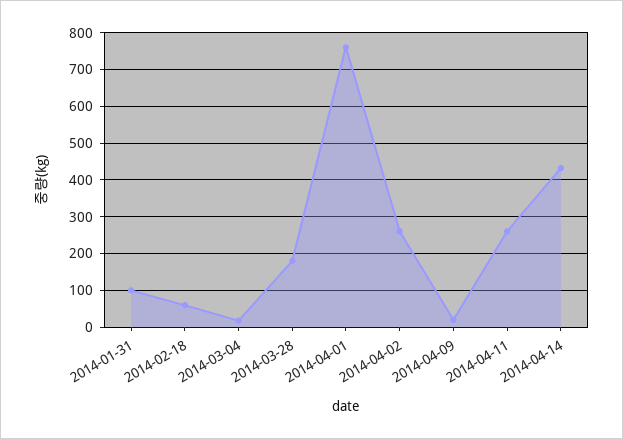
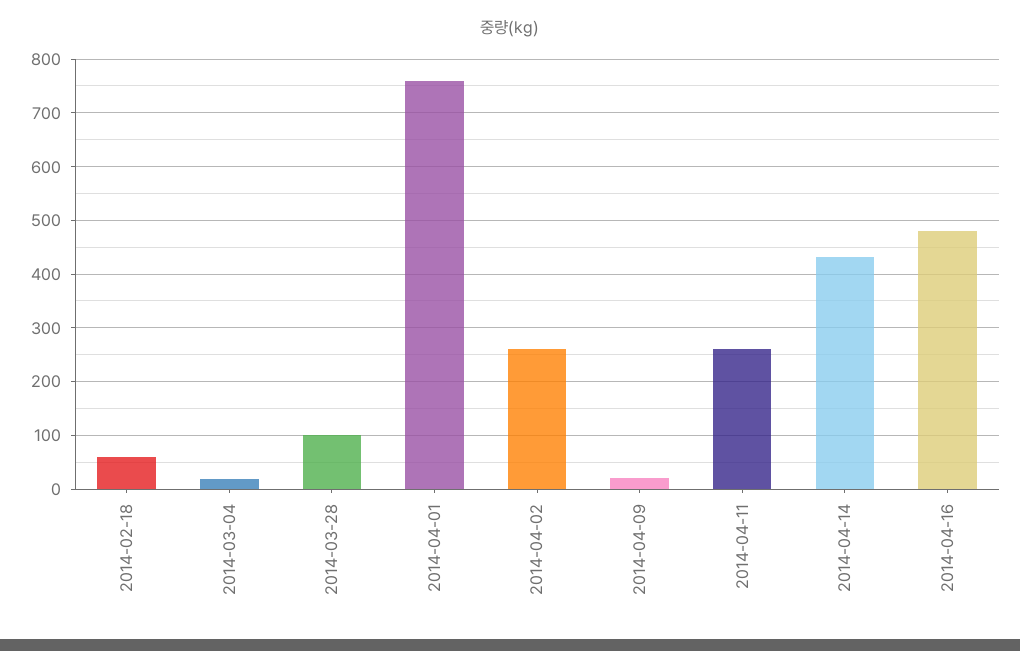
2014-01-31: 100 -> none
2014-03-28: 180 -> 100
2014-04-16: none -> 480

